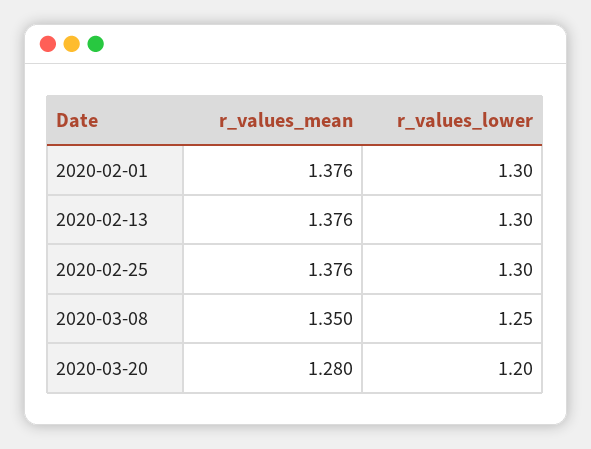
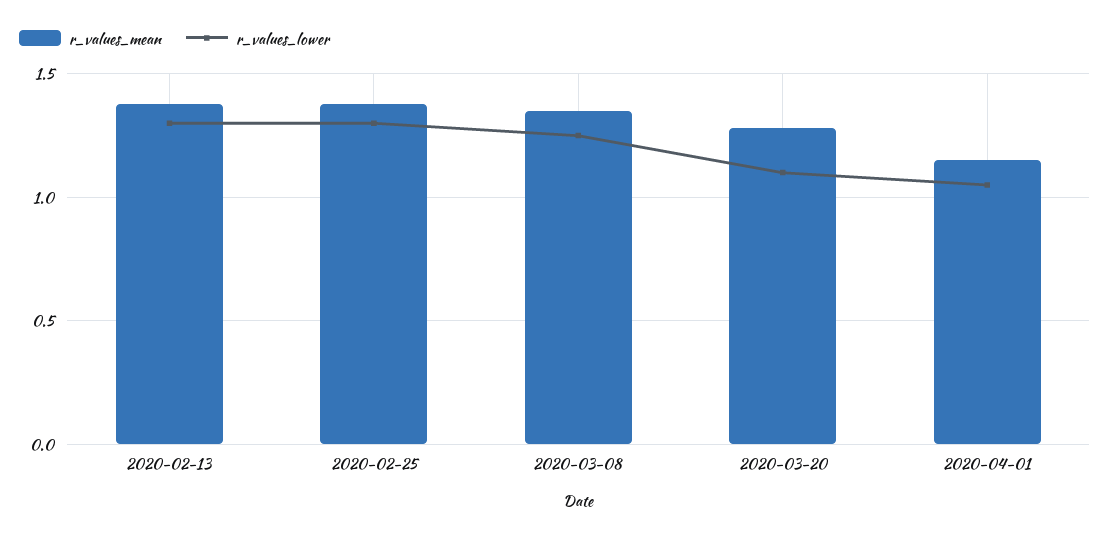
r_values_mean, 2020-02-01: 1.376 -> none
r_values_lower, 2020-02-01: 1.3 -> none
r_values_lower, 2020-03-20: 1.2 -> 1.1
r_values_mean, 2020-04-01: none -> 1.15
r_values_lower, 2020-04-01: none -> 1.05

